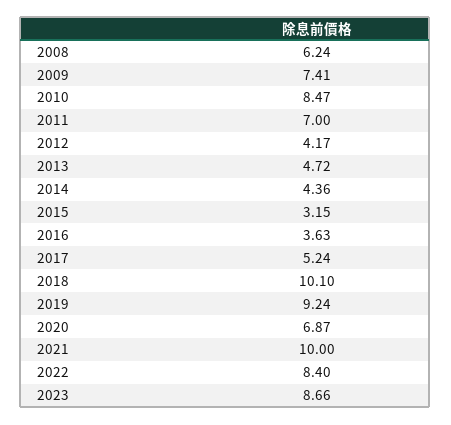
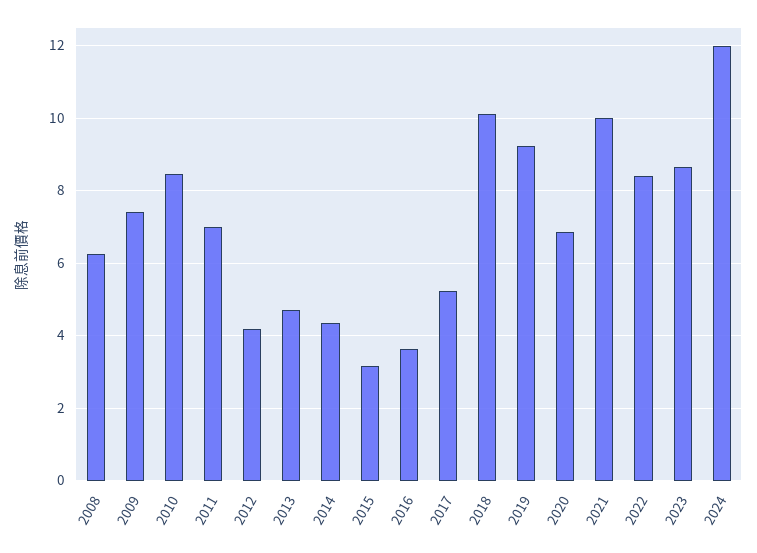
2024: none -> 12

